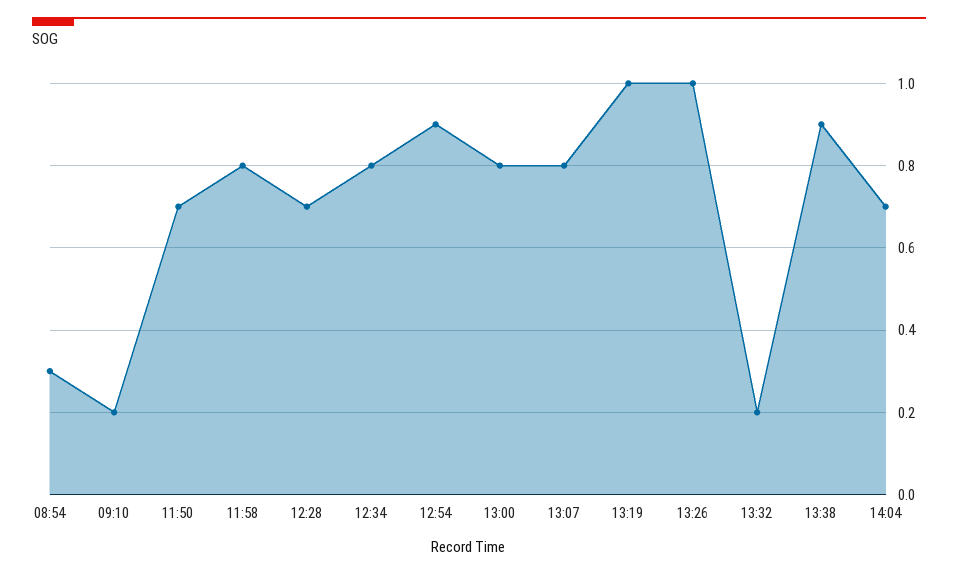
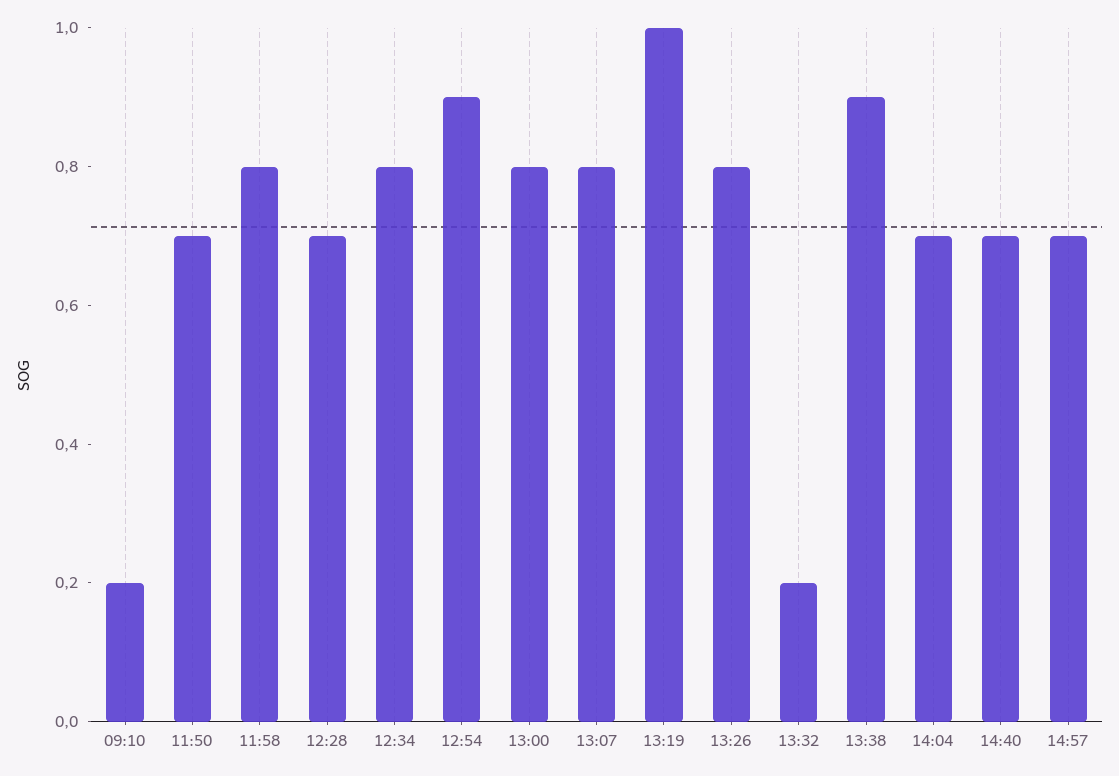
08:54: 0.3 -> none
13:26: 1 -> 0.8
14:40: none -> 0.7
14:57: none -> 0.7

